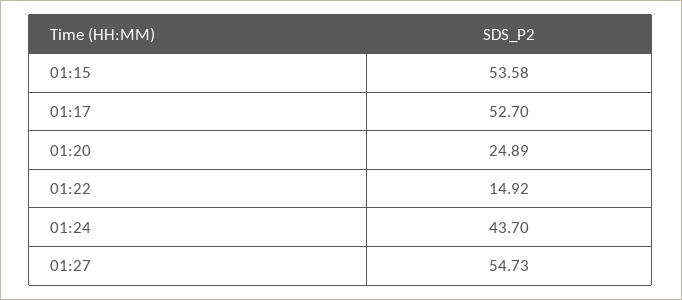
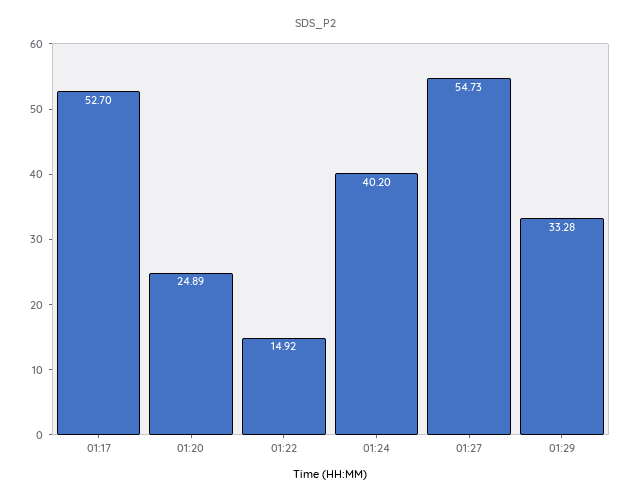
01:15: 53.58 -> none
01:24: 43.7 -> 40.2
01:29: none -> 33.28

